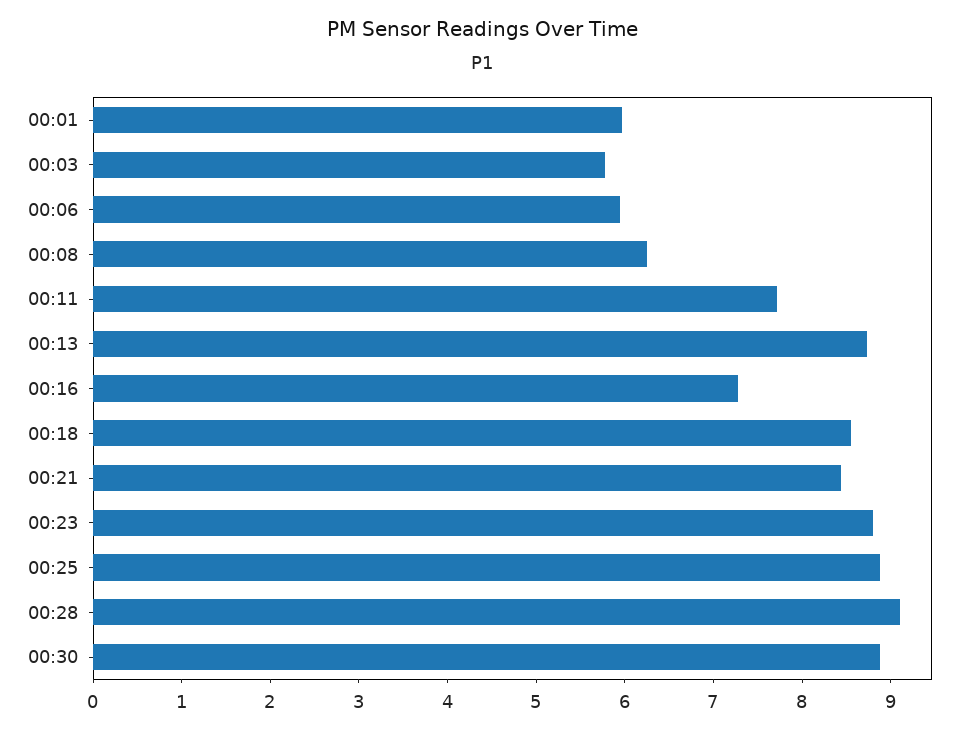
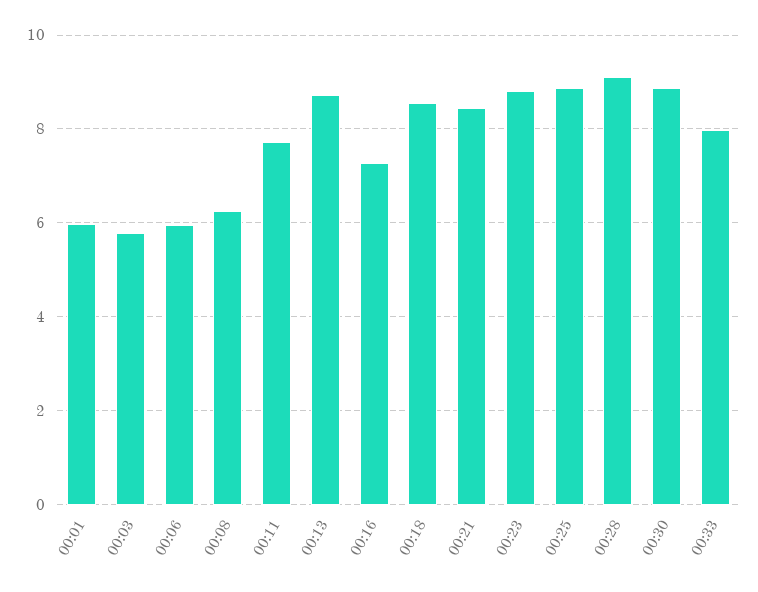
00:33: none -> 8

